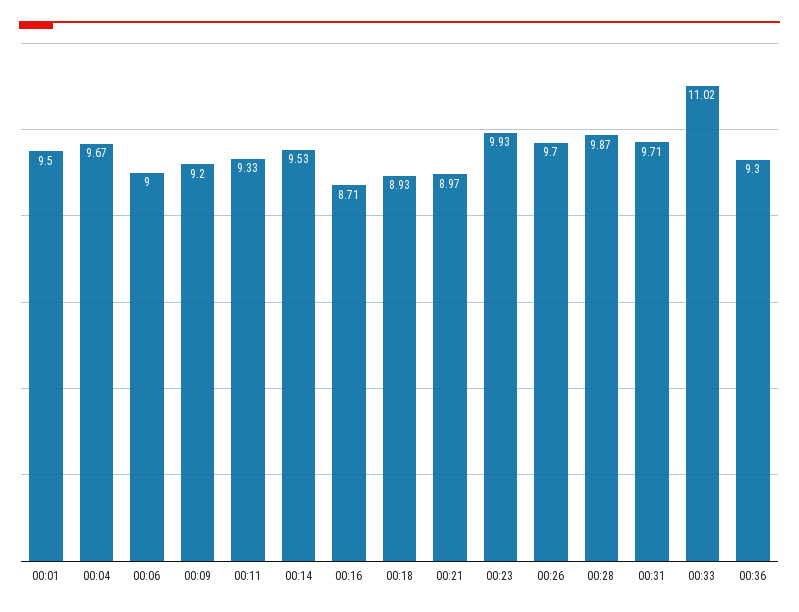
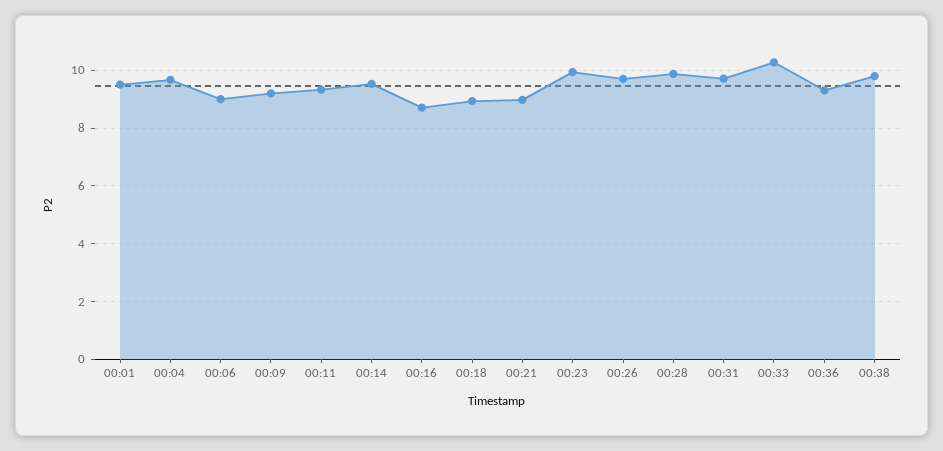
00:33: 11.02 -> 10.25
00:38: none -> 9.75

